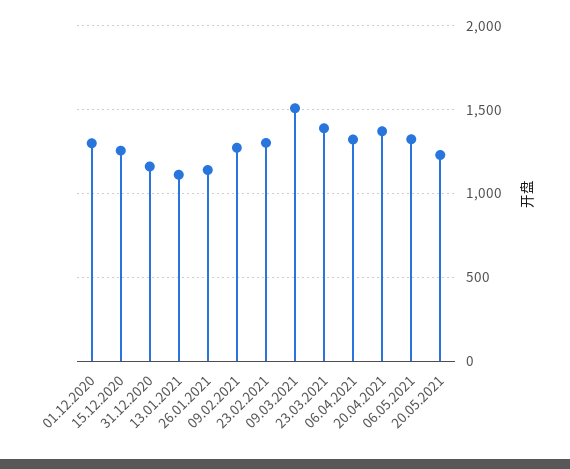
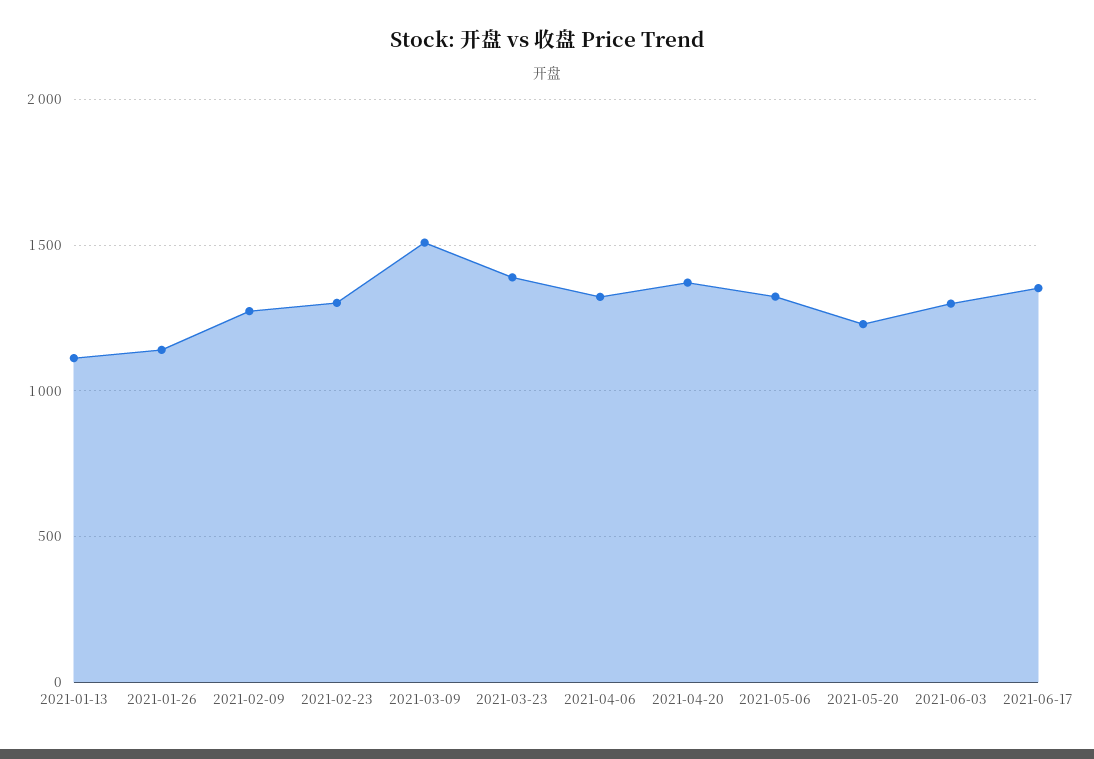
01.12.2020: 1300 -> none
15.12.2020: 1250 -> none
31.12.2020: 1150 -> none
2021-06-03: none -> 1300
2021-06-17: none -> 1350

